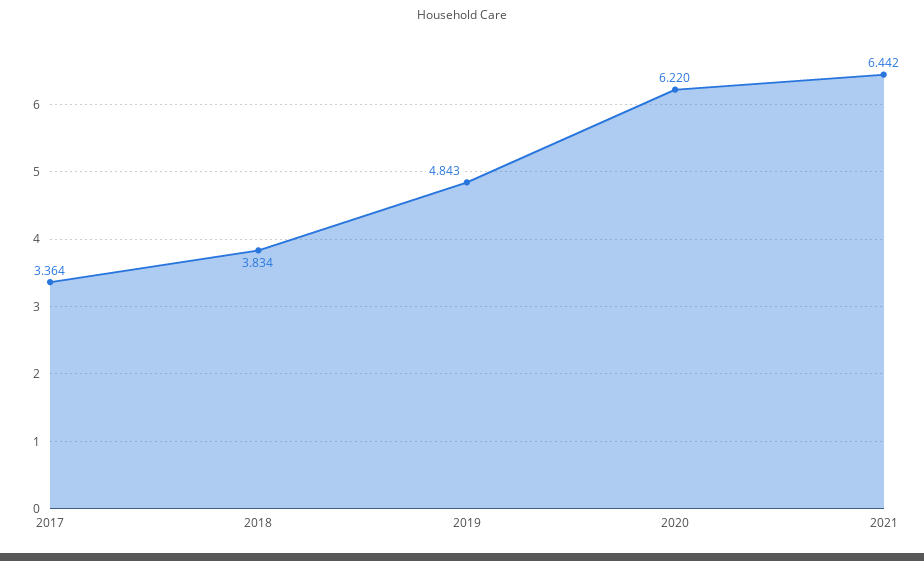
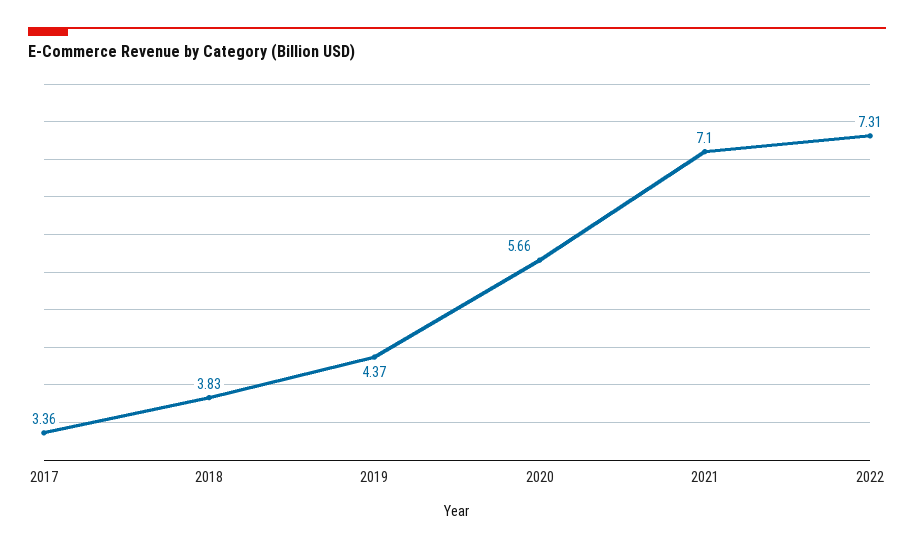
2019: 4.843 -> 4.37
2020: 6.22 -> 5.66
2021: 6.442 -> 7.1
2022: none -> 7.31

